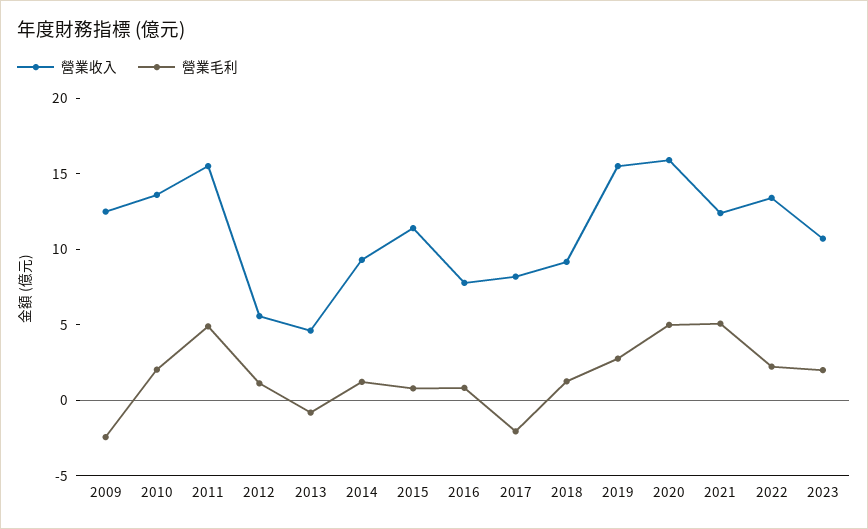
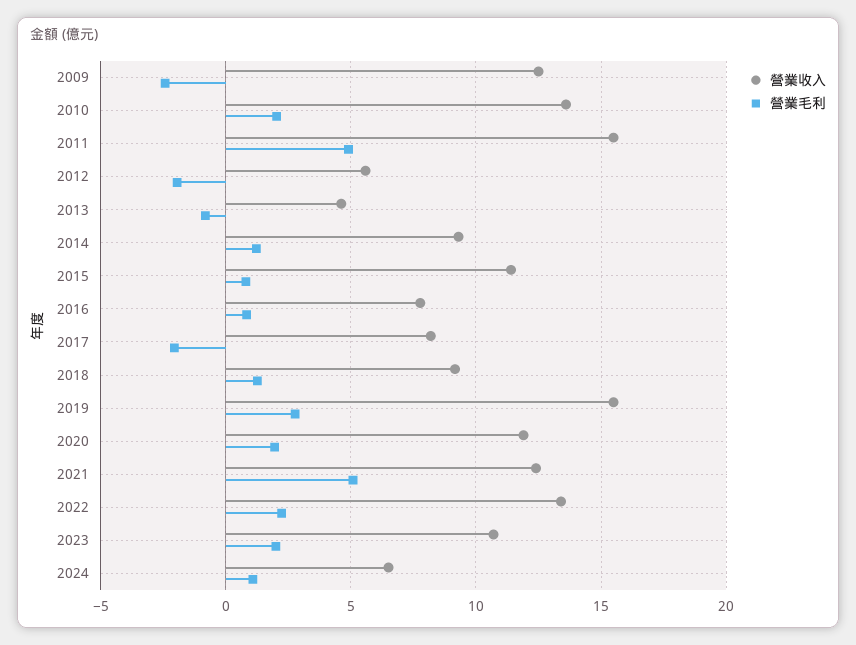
營業毛利, 2012: 1 -> -2
營業收入, 2020: 16 -> 12
營業毛利, 2020: 5 -> 2
營業收入, 2024: none -> 6.5
營業毛利, 2024: none -> 1

